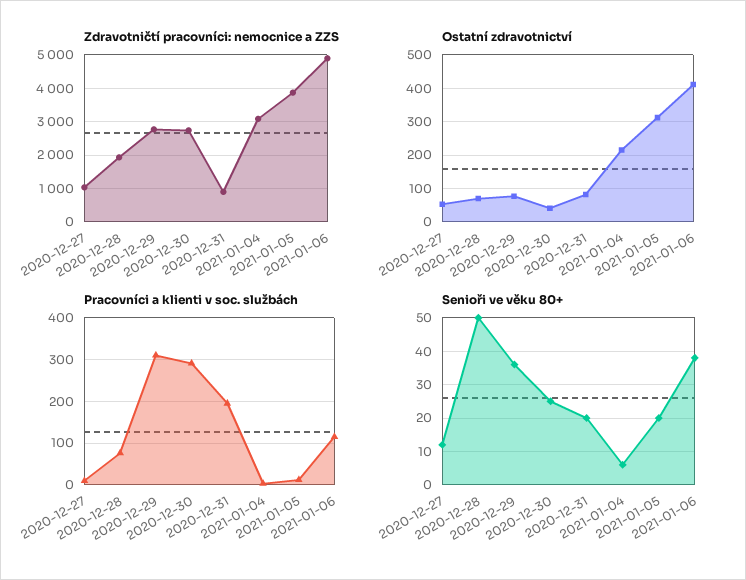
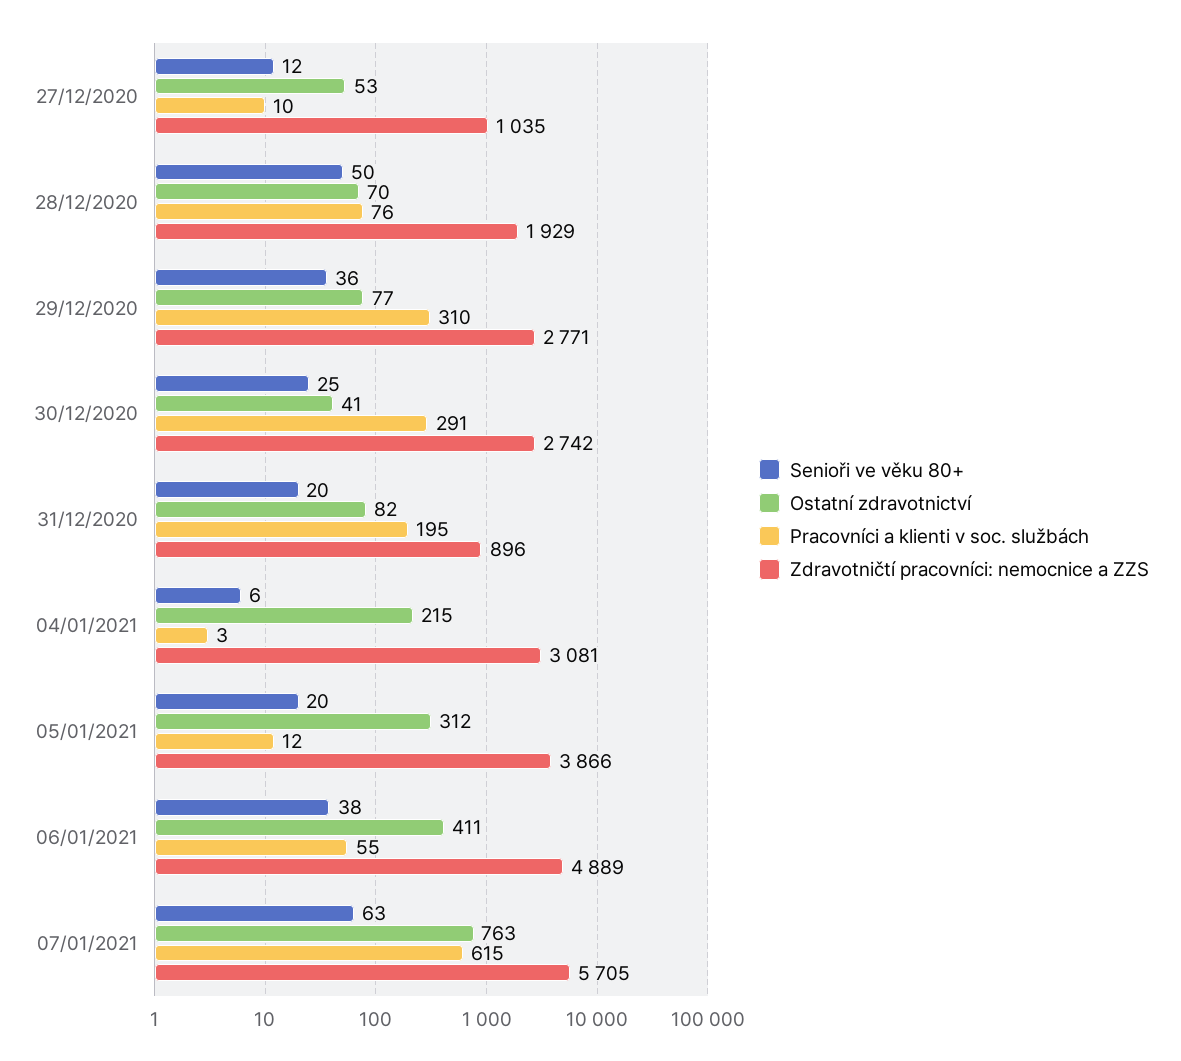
Pracovníci a klienti v soc. službách, 2021-01-06: 120 -> 55
Senioři ve věku 80+, 07/01/2021: none -> 63
Ostatní zdravotnictví, 07/01/2021: none -> 763
Pracovníci a klienti v soc. službách, 07/01/2021: none -> 615
Zdravotničtí pracovníci: nemocnice a ZZS, 07/01/2021: none -> 5705

